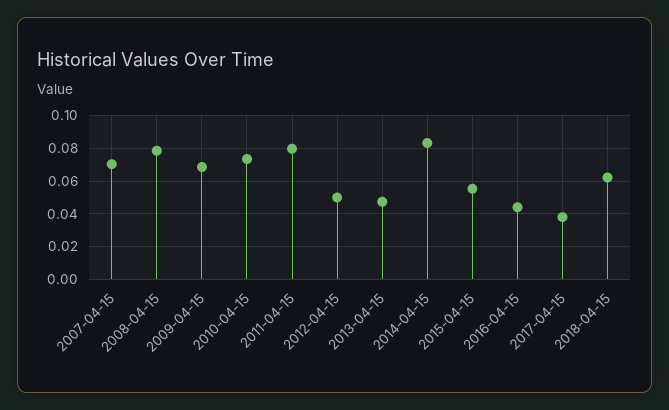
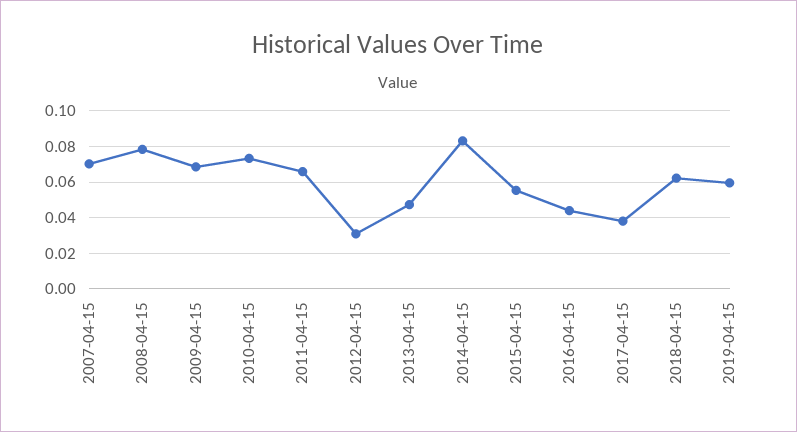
2011-04-15: 0.08 -> 0.065
2012-04-15: 0.05 -> 0.03
2019-04-15: none -> 0.06

